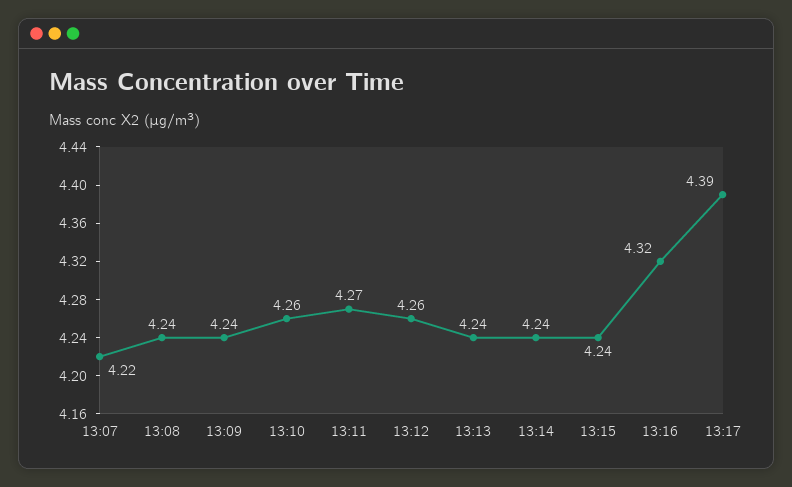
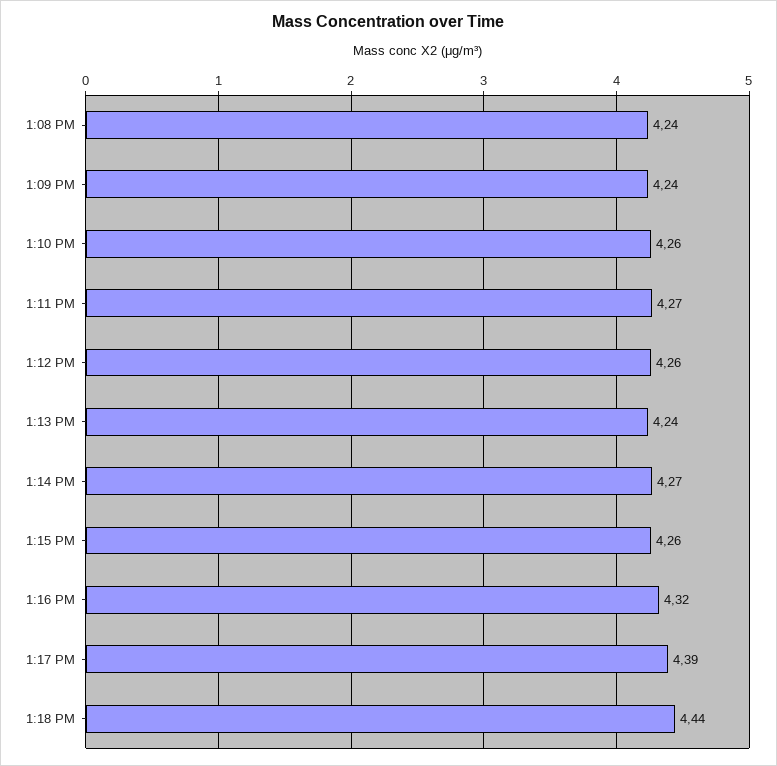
13:07: 4.22 -> none
13:14: 4.24 -> 4.27
13:15: 4.24 -> 4.26
1:18 PM: none -> 4.44

